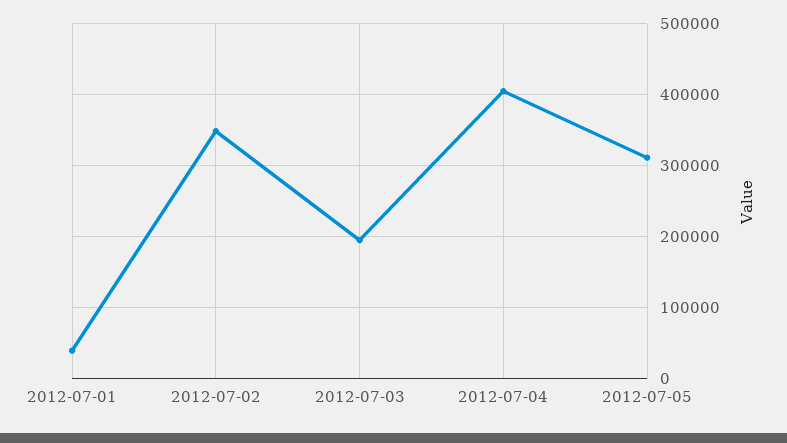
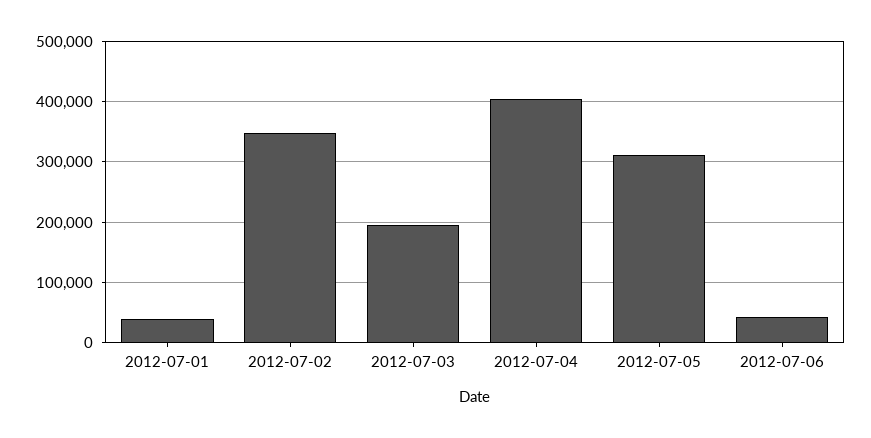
2012-07-06: none -> 40000

